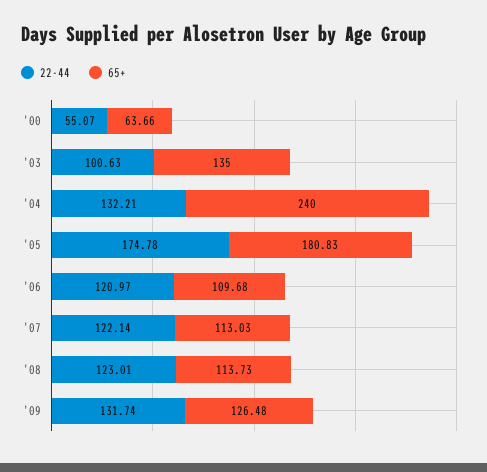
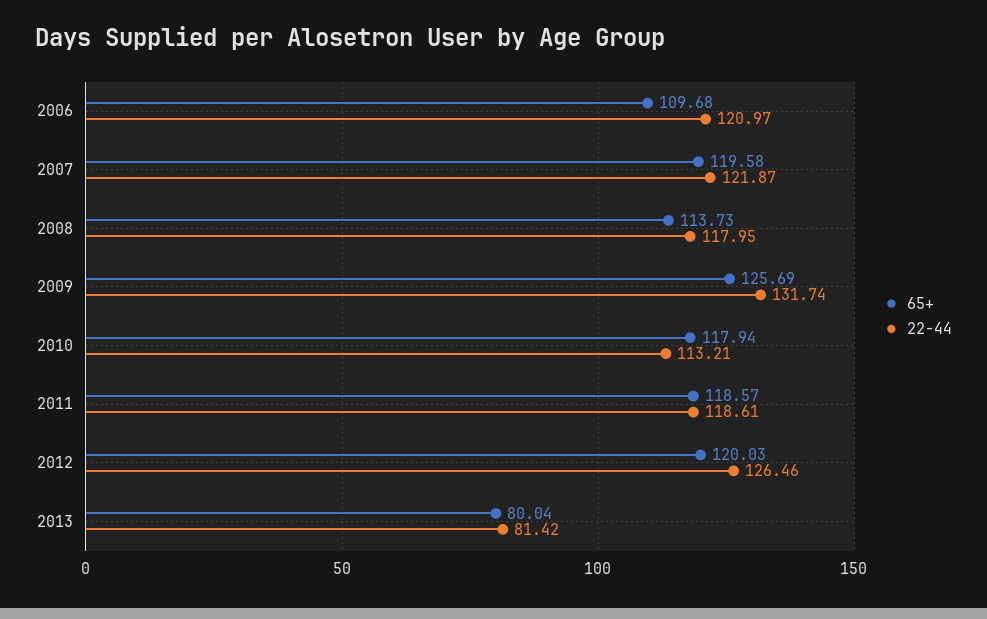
22-44, '00: 55.07 -> none
65+, '00: 63.66 -> none
22-44, '03: 100.63 -> none
65+, '03: 135 -> none
22-44, '04: 132.21 -> none
65+, '04: 240 -> none
22-44, '05: 174.78 -> none
65+, '05: 180.83 -> none
22-44, '07: 122.14 -> 121.87
65+, '07: 113.03 -> 119.58
22-44, '08: 123.01 -> 117.95
65+, '09: 126.48 -> 125.69
65+, 2010: none -> 117.94
22-44, 2010: none -> 113.21
65+, 2011: none -> 118.57
22-44, 2011: none -> 118.61
65+, 2012: none -> 120.03
22-44, 2012: none -> 126.46
65+, 2013: none -> 80.04
22-44, 2013: none -> 81.42

